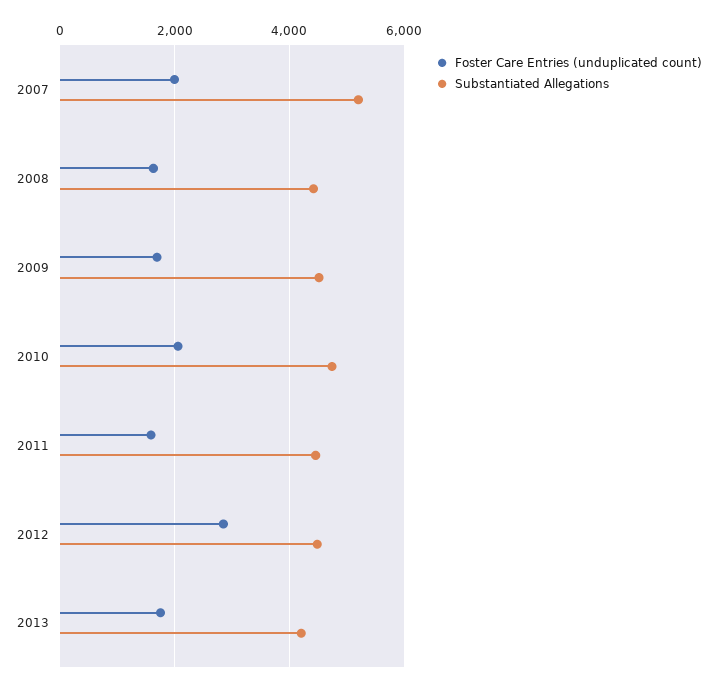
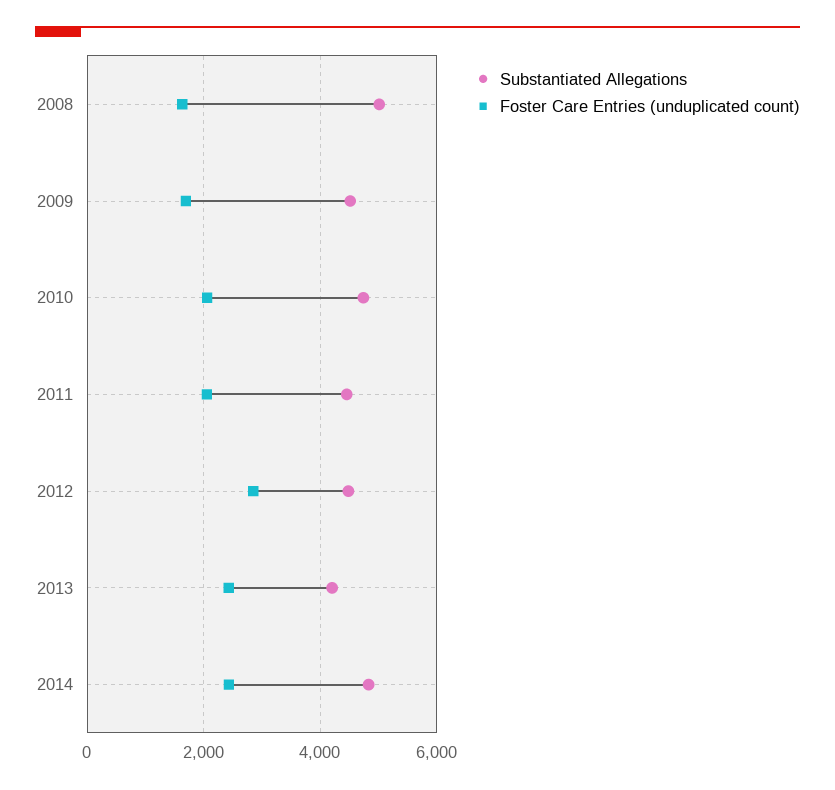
Foster Care Entries (unduplicated count), 2007: 2000 -> none
Substantiated Allegations, 2007: 5200 -> none
Substantiated Allegations, 2008: 4400 -> 5000
Foster Care Entries (unduplicated count), 2011: 1600 -> 2000
Foster Care Entries (unduplicated count), 2013: 1800 -> 2400
Substantiated Allegations, 2014: none -> 4800
Foster Care Entries (unduplicated count), 2014: none -> 2400

